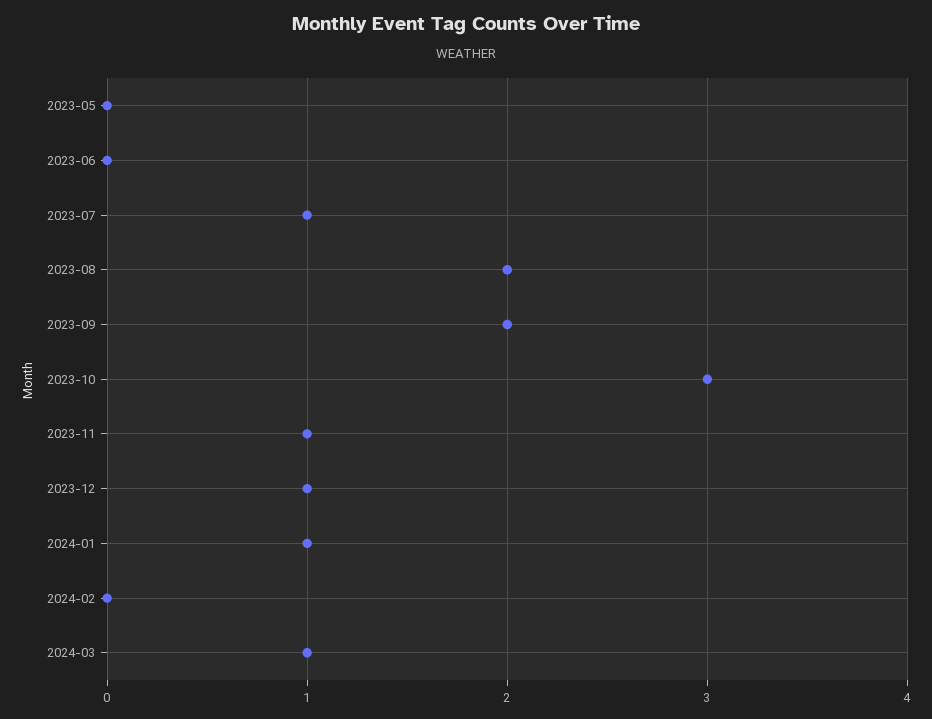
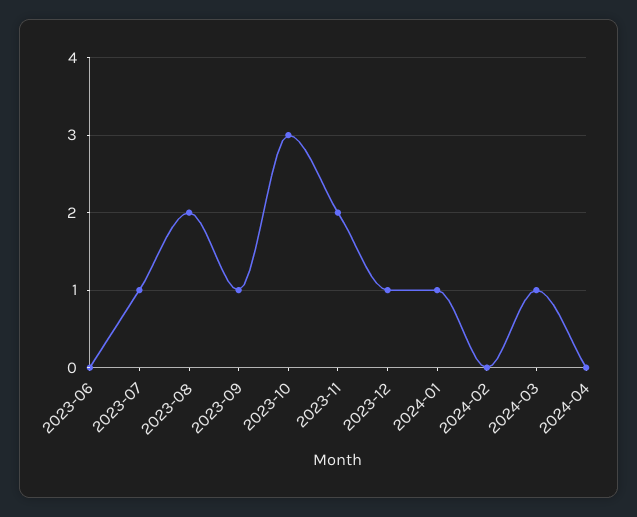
2023-05: 0 -> none
2023-09: 2 -> 1
2023-11: 1 -> 2
2024-04: none -> 0

